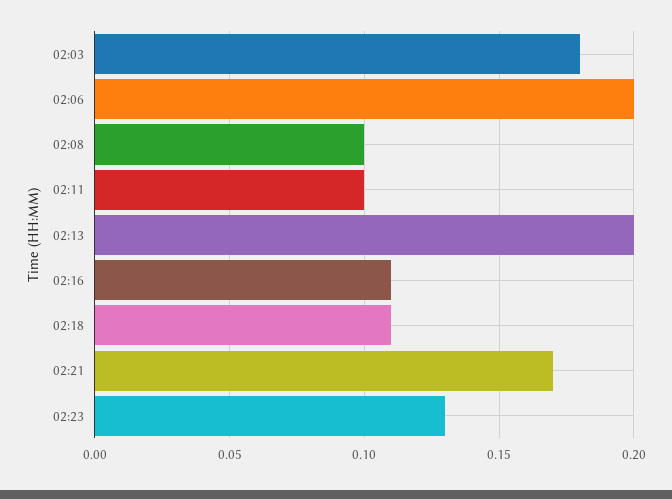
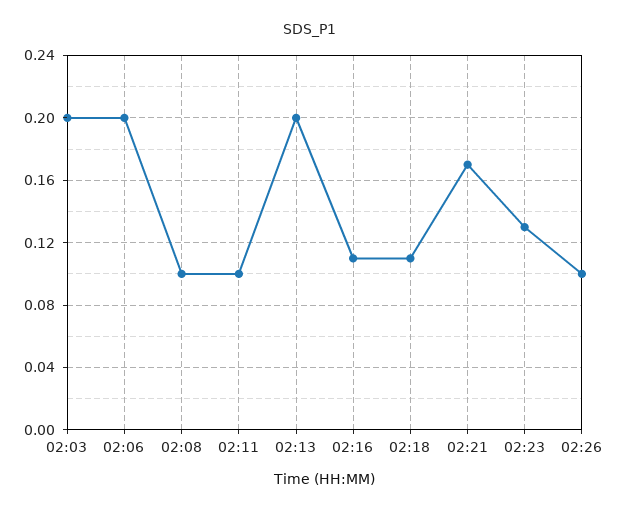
02:03: 0.18 -> 0.2
02:26: none -> 0.1

